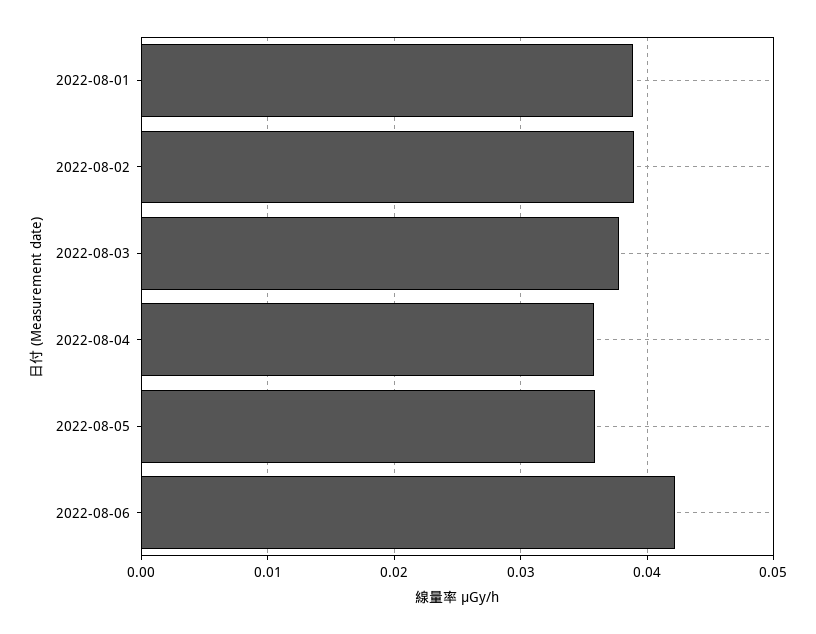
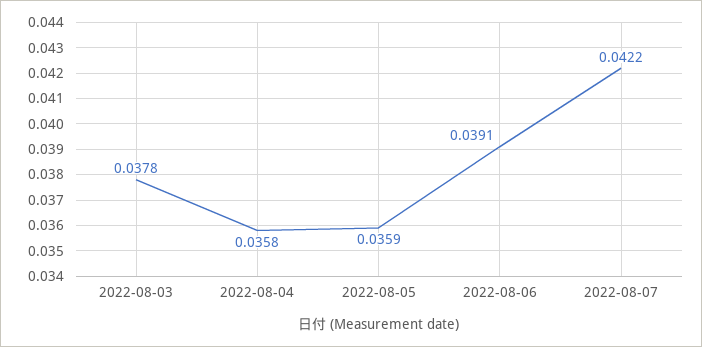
2022-08-01: 0.039 -> none
2022-08-02: 0.039 -> none
2022-08-06: 0.042 -> 0.0391
2022-08-07: none -> 0.0422

